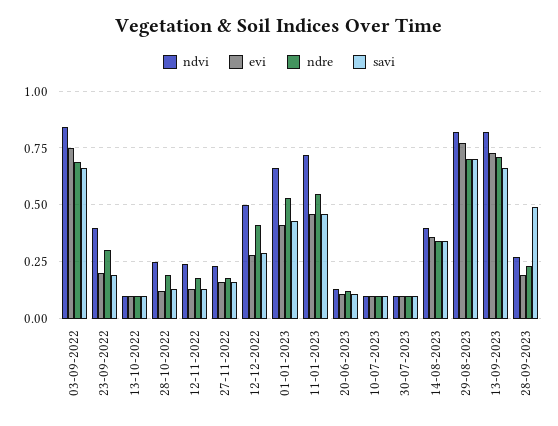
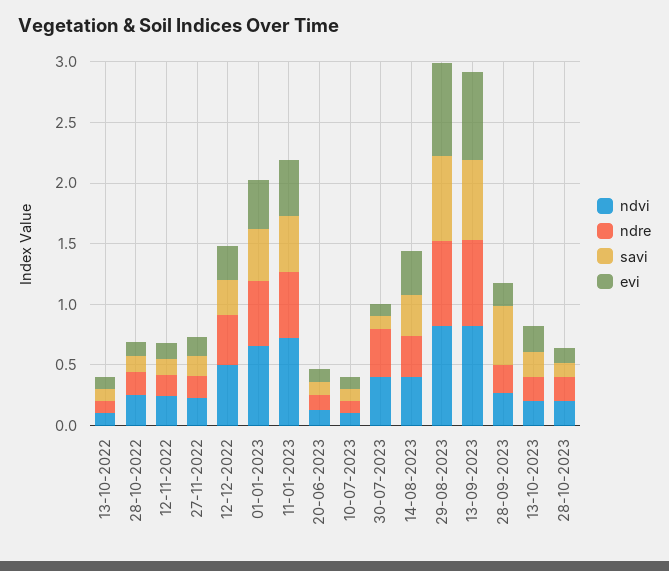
ndvi, 03-09-2022: 0.85 -> none
evi, 03-09-2022: 0.75 -> none
ndre, 03-09-2022: 0.7 -> none
savi, 03-09-2022: 0.65 -> none
ndvi, 23-09-2022: 0.4 -> none
evi, 23-09-2022: 0.2 -> none
ndre, 23-09-2022: 0.3 -> none
savi, 23-09-2022: 0.2 -> none
ndvi, 30-07-2023: 0.1 -> 0.4
ndre, 30-07-2023: 0.1 -> 0.4
ndvi, 13-10-2023: none -> 0.2
ndre, 13-10-2023: none -> 0.2
savi, 13-10-2023: none -> 0.2
evi, 13-10-2023: none -> 0.2
ndvi, 28-10-2023: none -> 0.2
ndre, 28-10-2023: none -> 0.2
savi, 28-10-2023: none -> 0.1
evi, 28-10-2023: none -> 0.1

